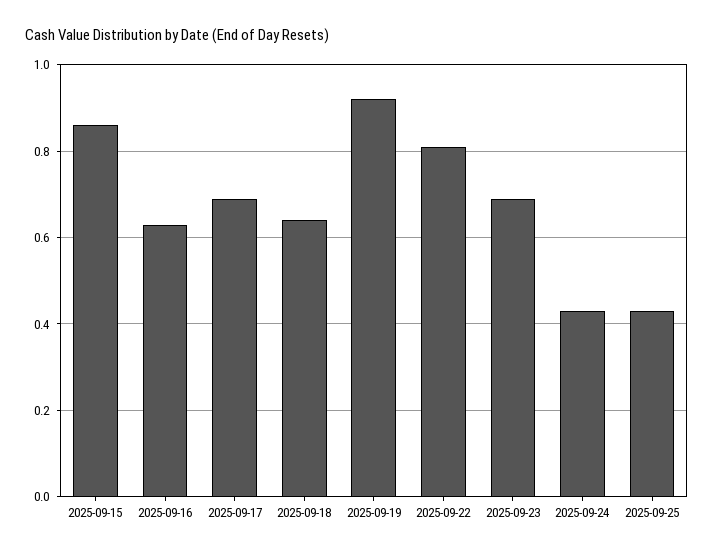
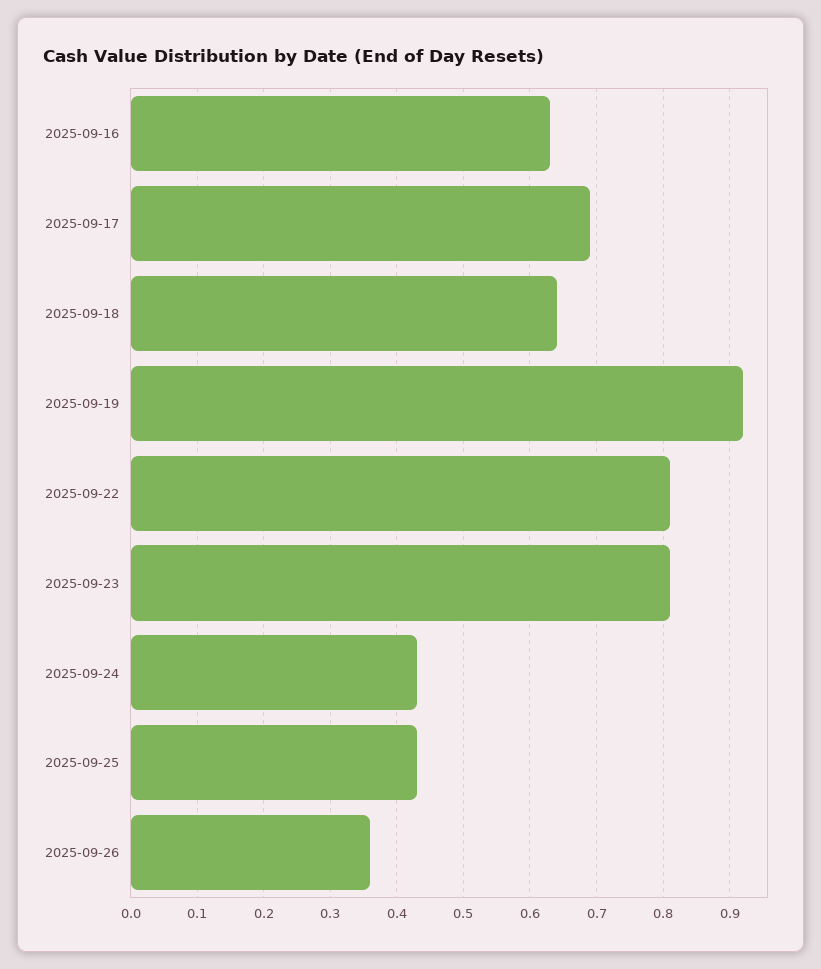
2025-09-15: 0.85 -> none
2025-09-23: 0.7 -> 0.81
2025-09-26: none -> 0.36

